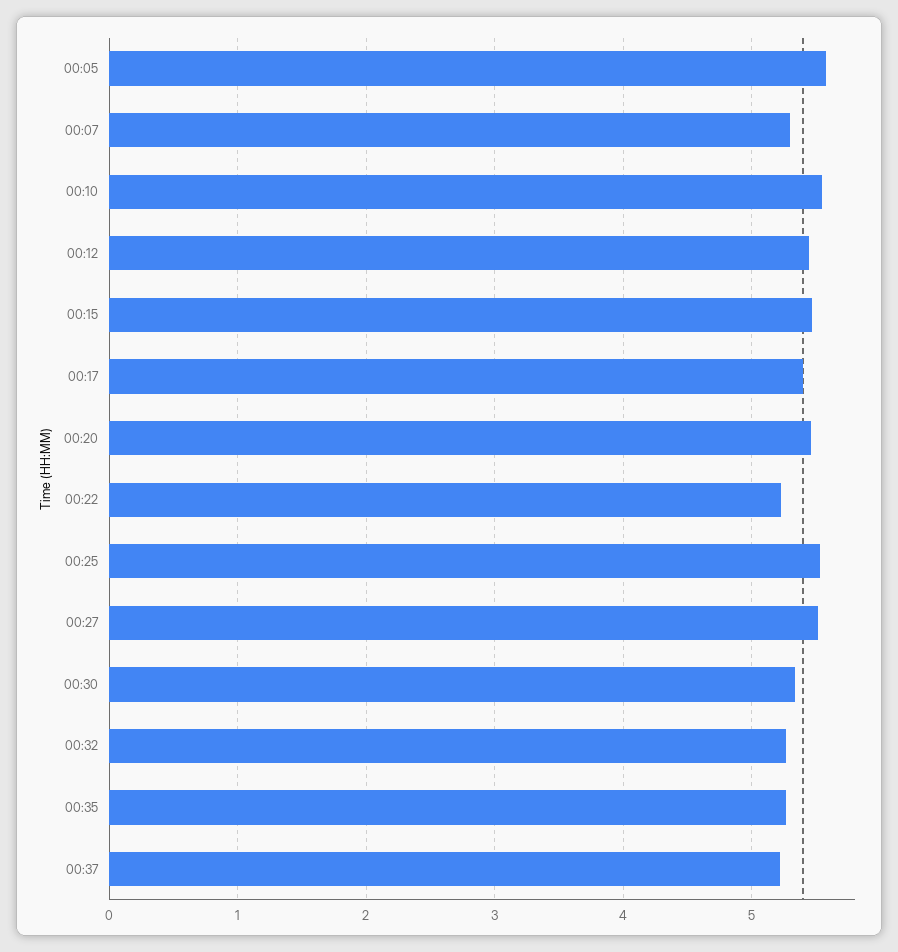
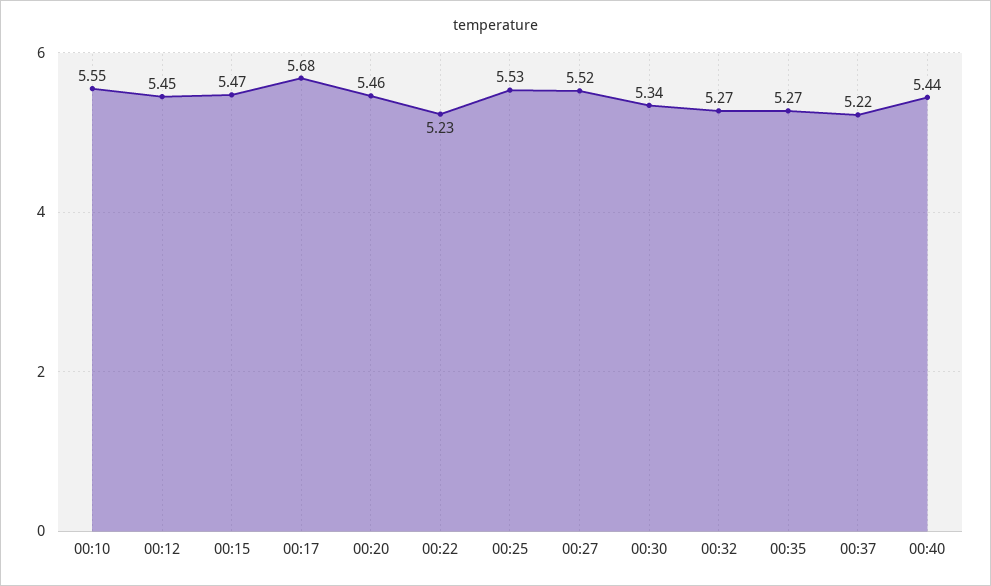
00:05: 5.6 -> none
00:07: 5.3 -> none
00:17: 5.4 -> 5.68
00:40: none -> 5.44

